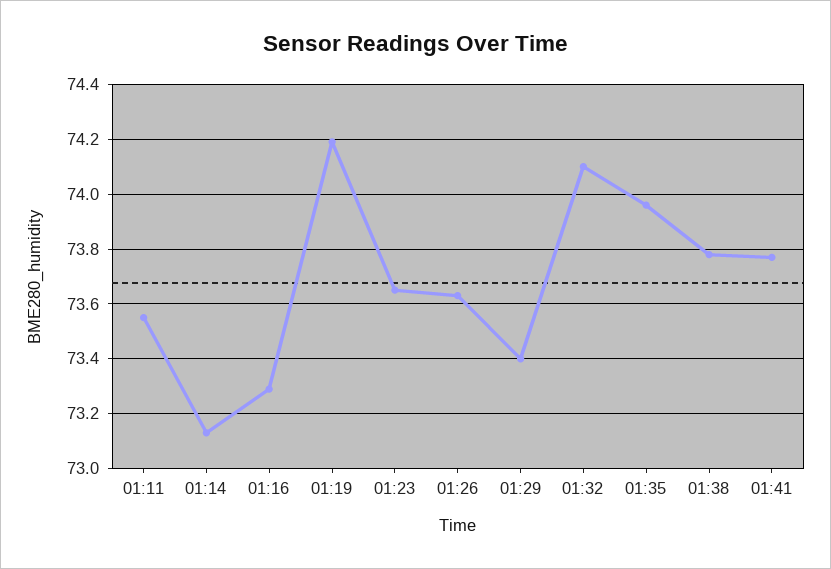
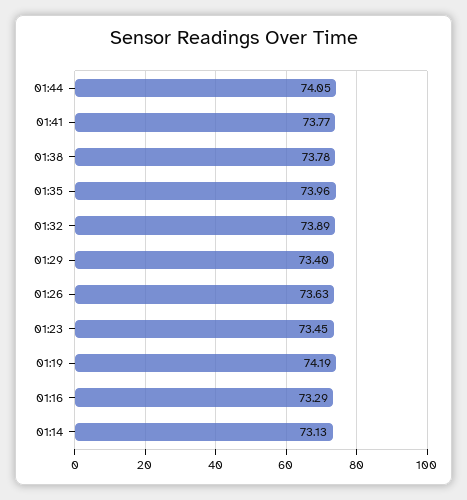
01:11: 73.55 -> none
01:23: 73.65 -> 73.45
01:32: 74.1 -> 73.89
01:44: none -> 74.05

